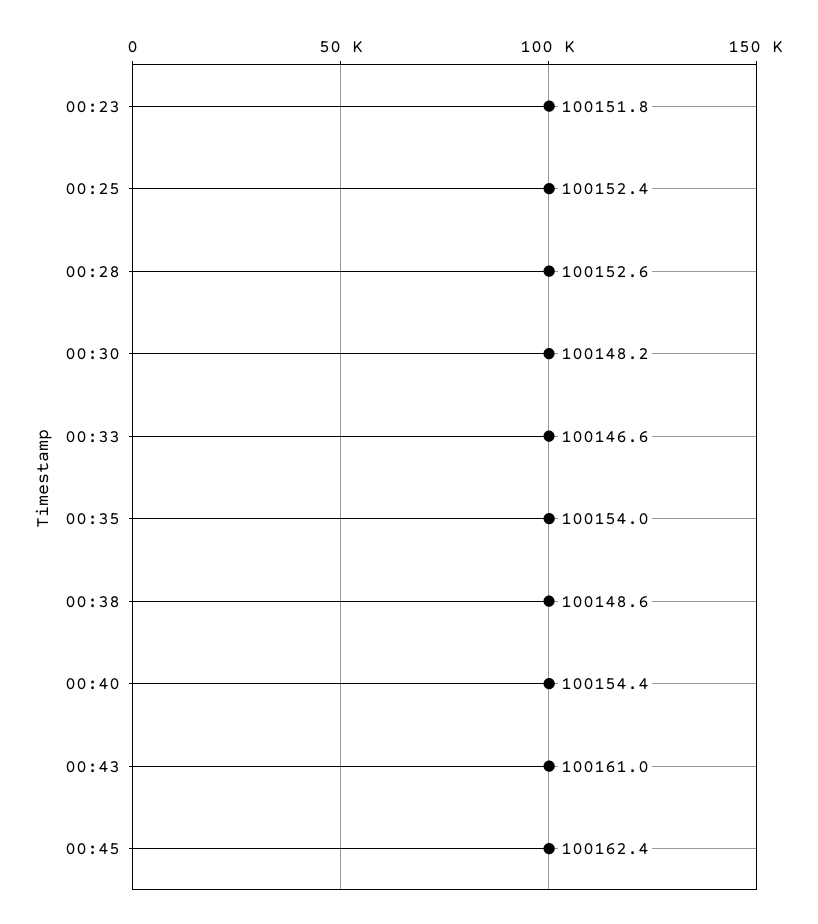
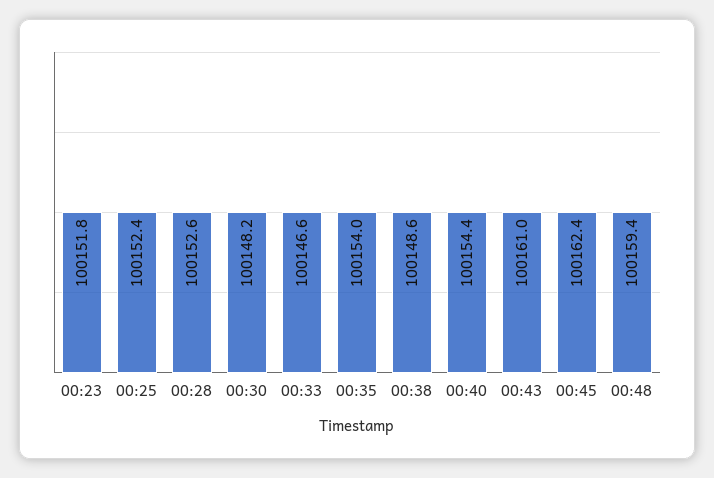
00:48: none -> 100159.4

